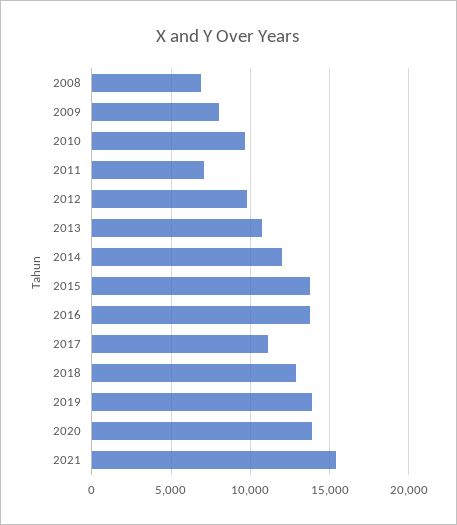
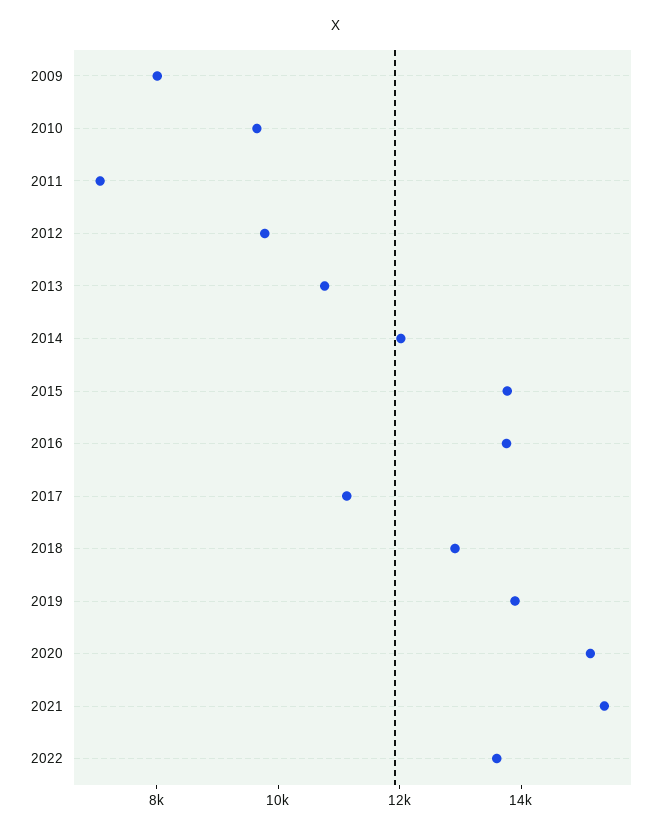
2008: 7000 -> none
2020: 14000 -> 15000
2022: none -> 13500

